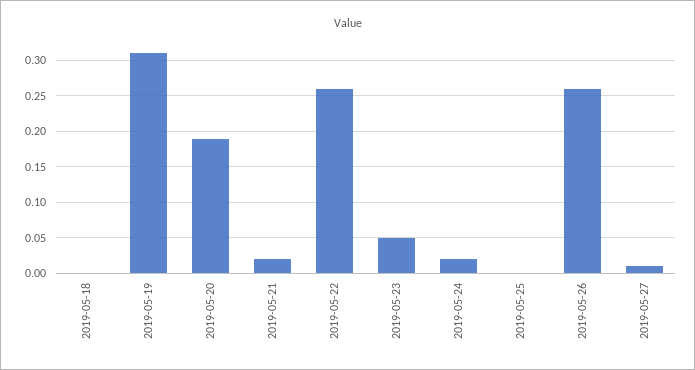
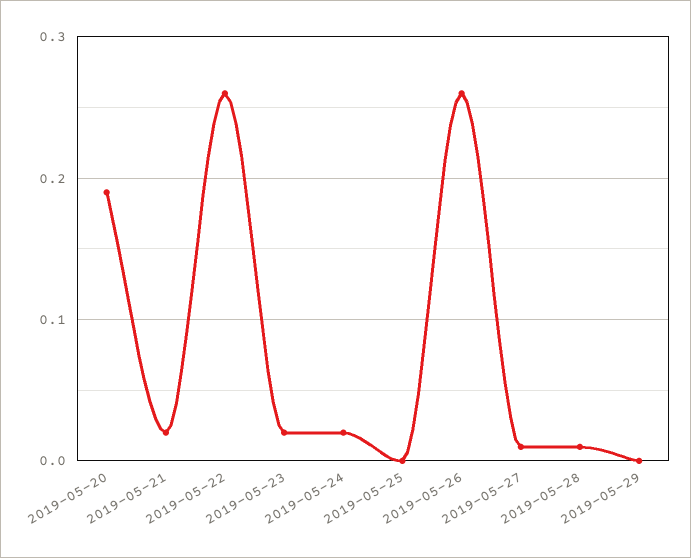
2019-05-18: 0 -> none
2019-05-19: 0.31 -> none
2019-05-23: 0.05 -> 0.02
2019-05-28: none -> 0.01
2019-05-29: none -> 0

